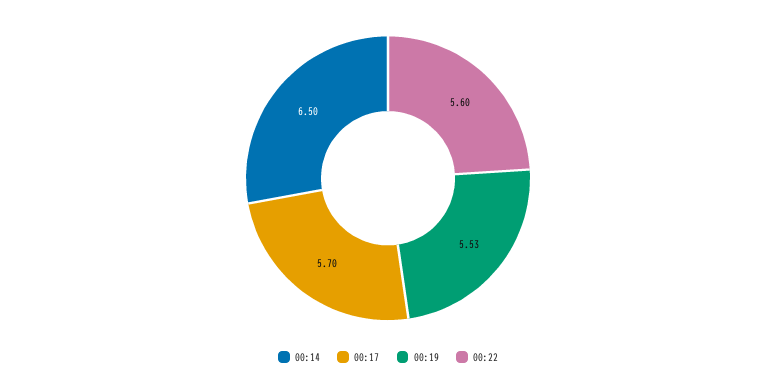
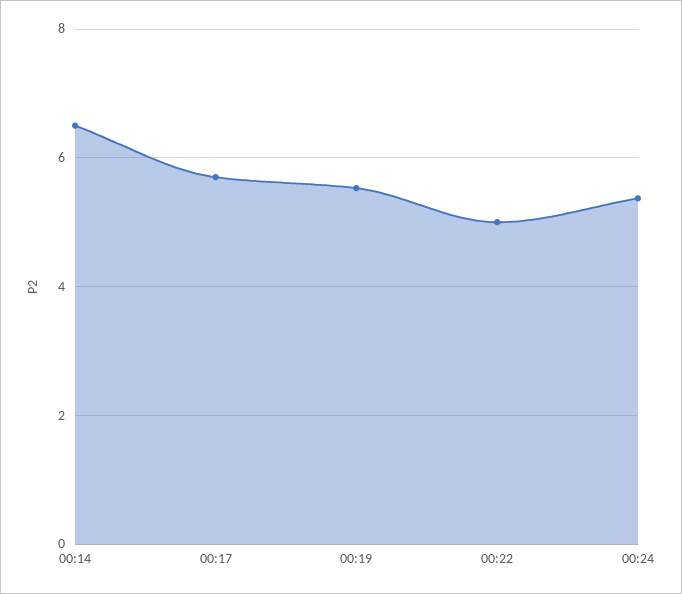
00:22: 5.6 -> 5
00:24: none -> 5.4

